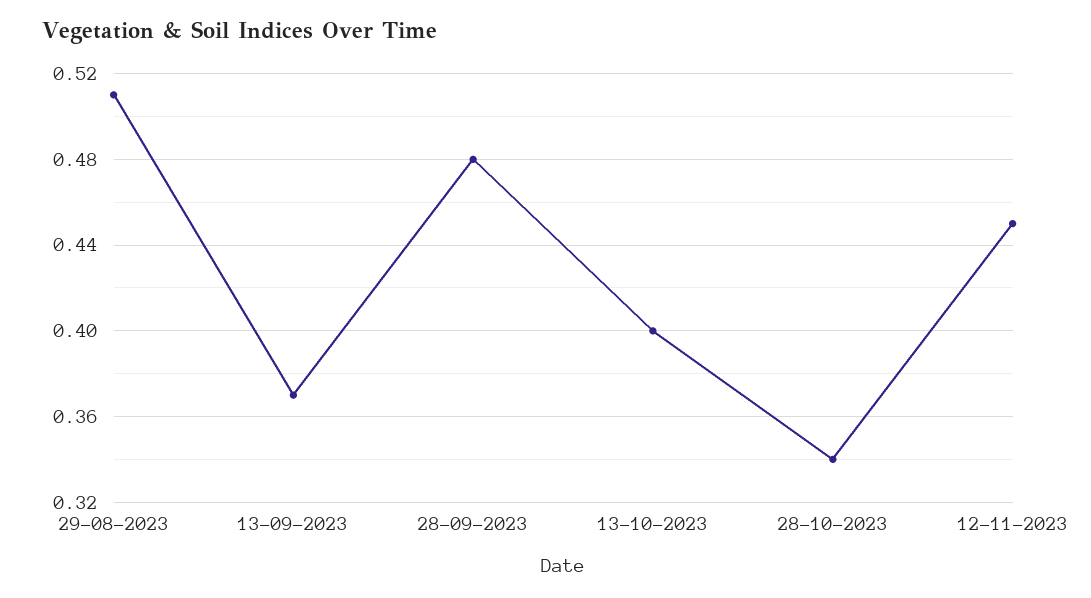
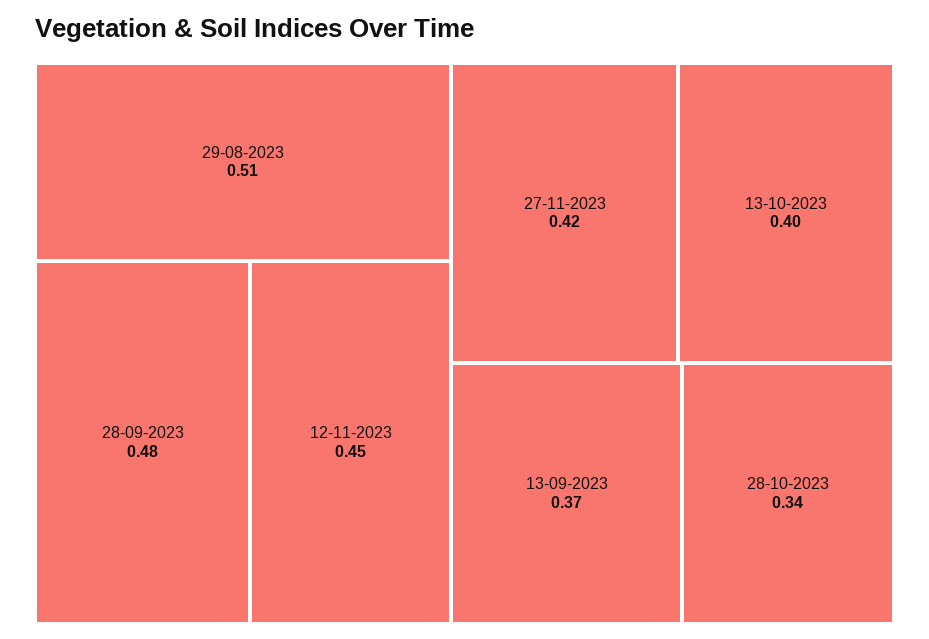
27-11-2023: none -> 0.42

